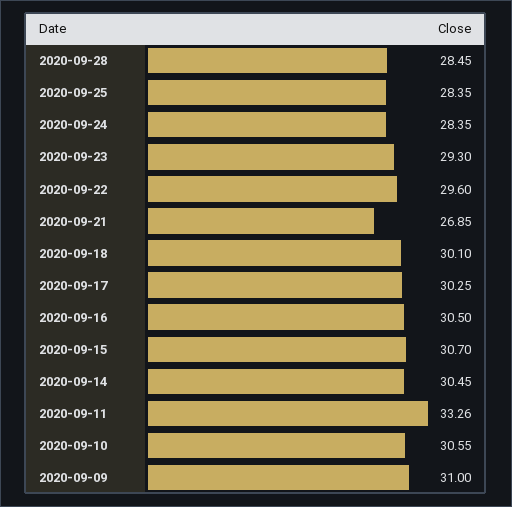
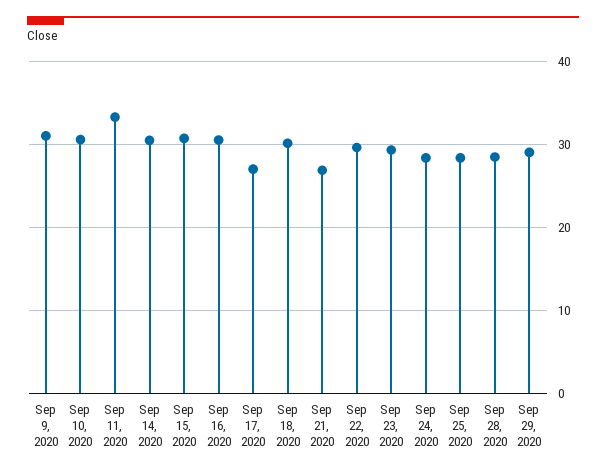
2020-09-17: 30.25 -> 27
Sep 29, 2020: none -> 29

